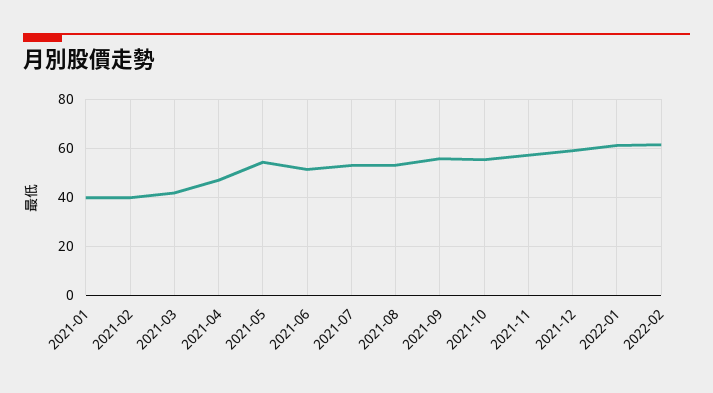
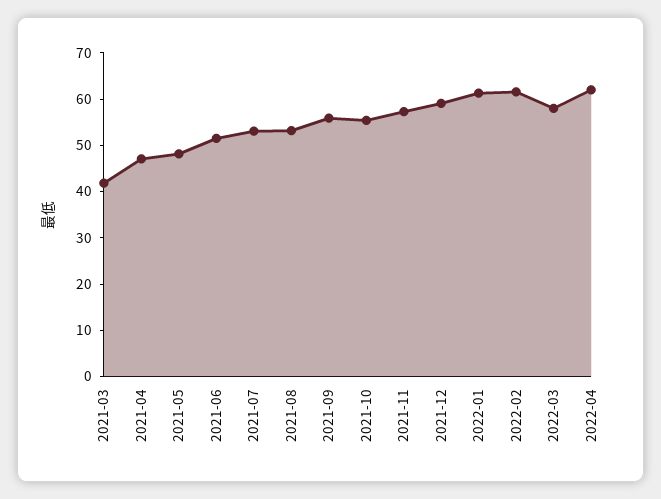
2021-01: 40 -> none
2021-02: 40 -> none
2021-05: 55 -> 48
2022-03: none -> 58
2022-04: none -> 62

